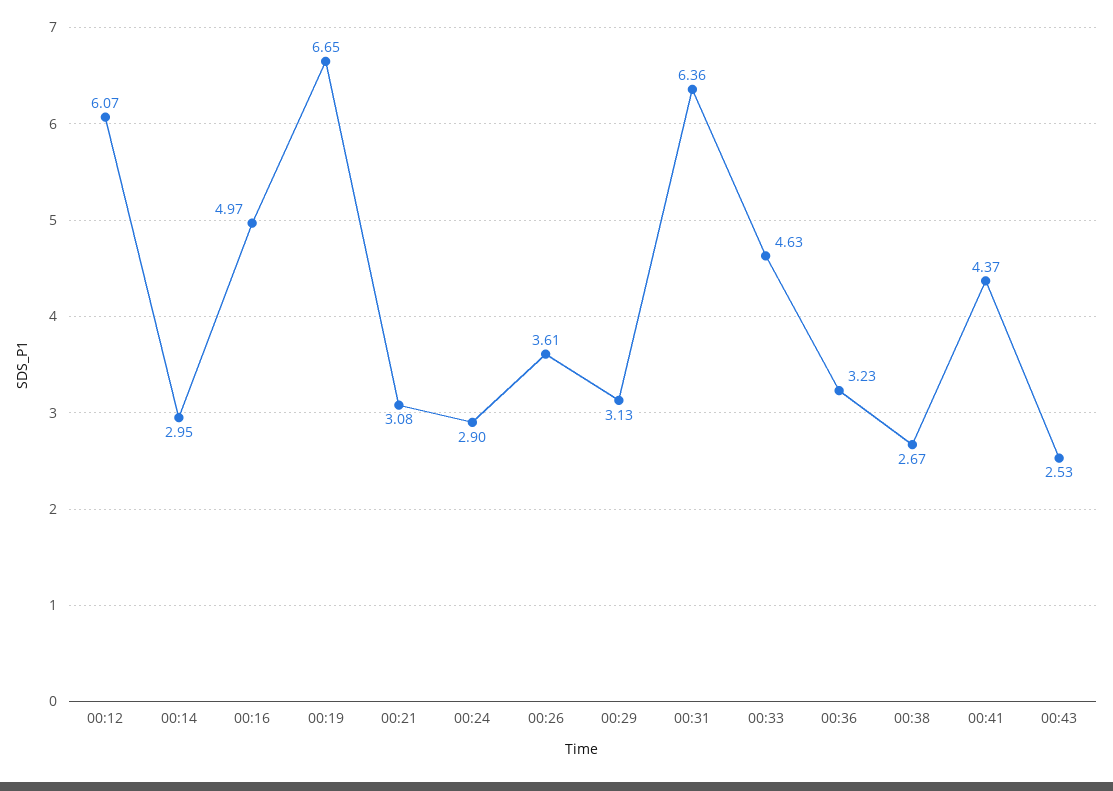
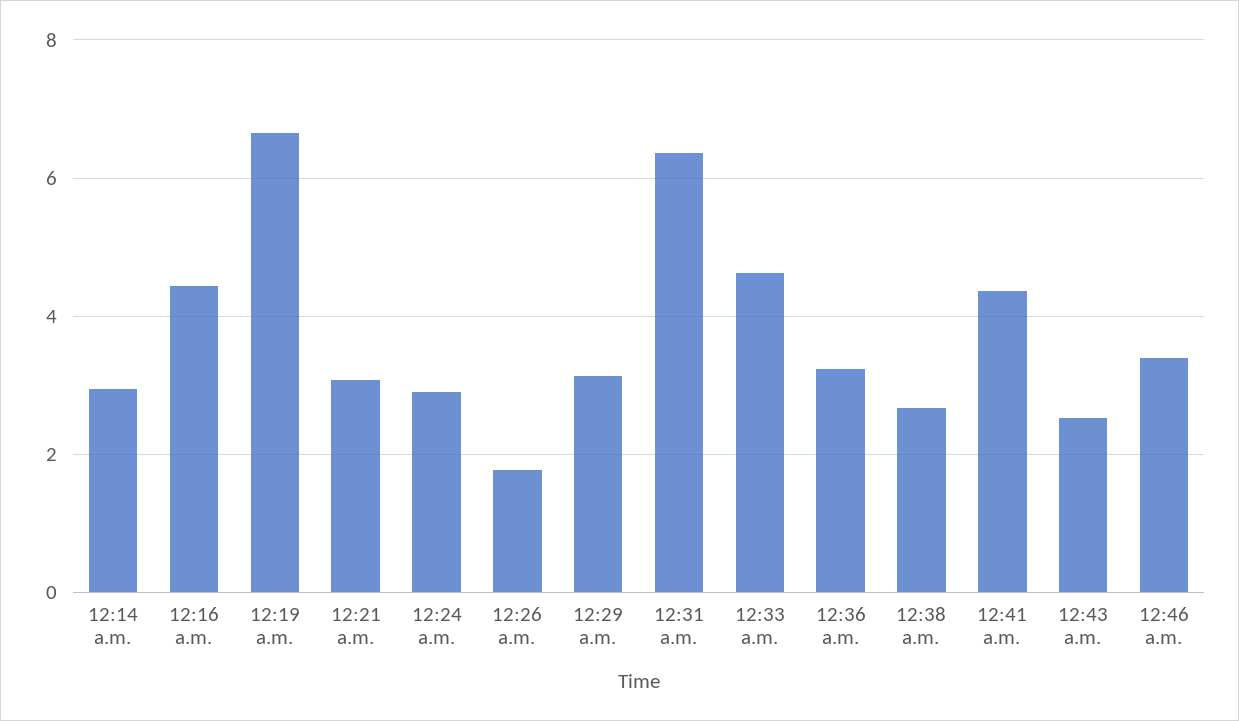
00:12: 6.07 -> none
00:16: 4.97 -> 4.4
00:26: 3.61 -> 1.8
12:46 a.m.: none -> 3.4

